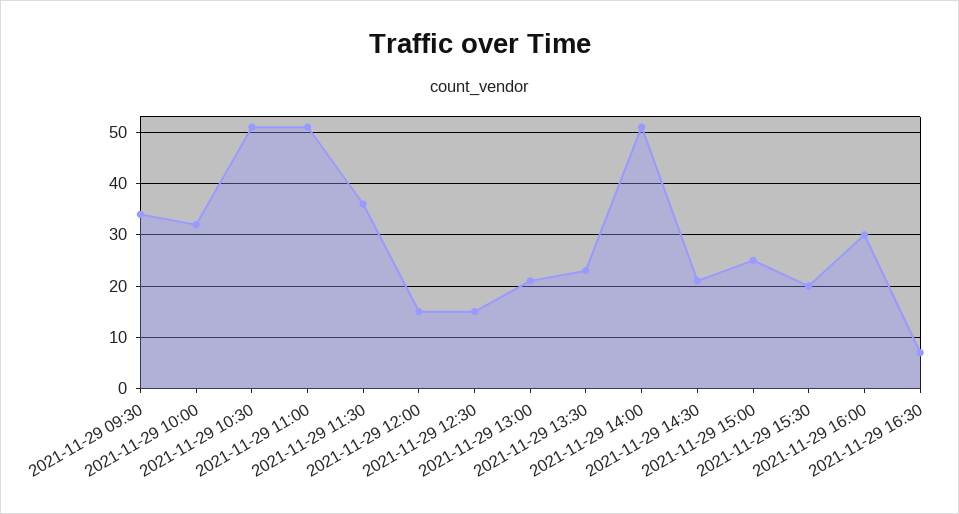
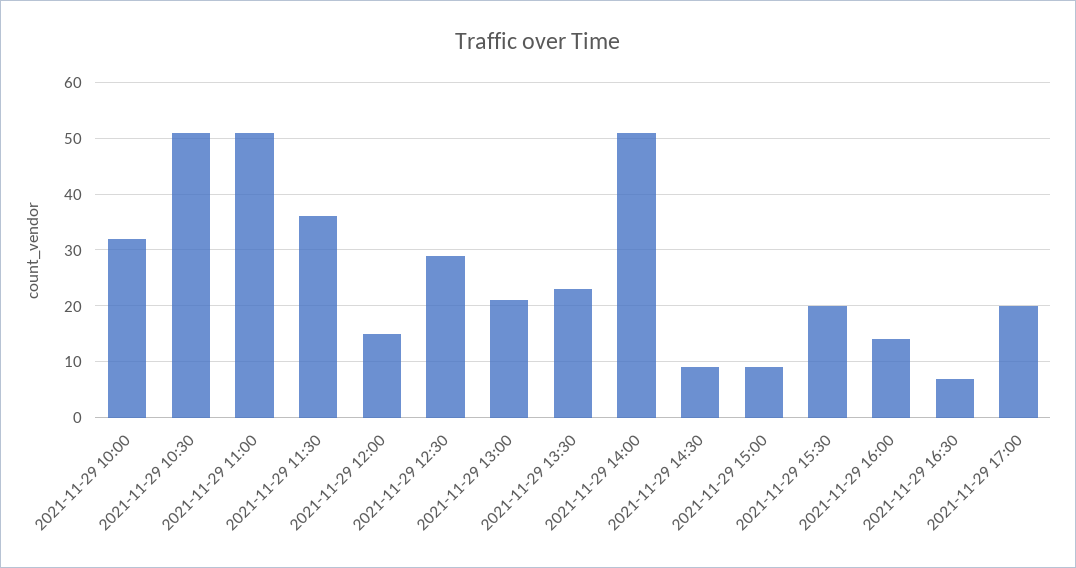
2021-11-29 09:30: 35 -> none
2021-11-29 12:30: 15 -> 30
2021-11-29 14:30: 20 -> 10
2021-11-29 15:00: 25 -> 10
2021-11-29 16:00: 30 -> 15
2021-11-29 17:00: none -> 20

